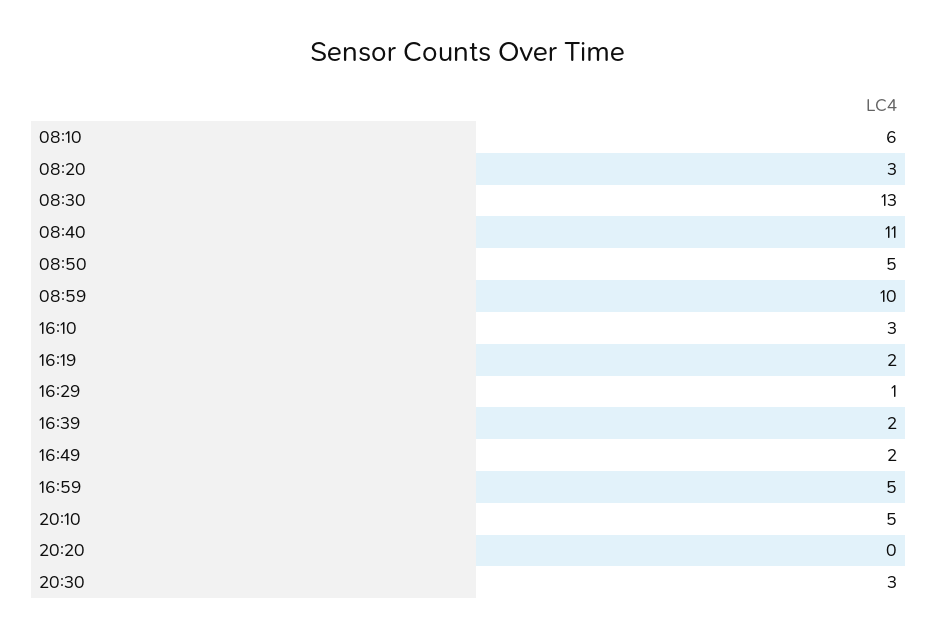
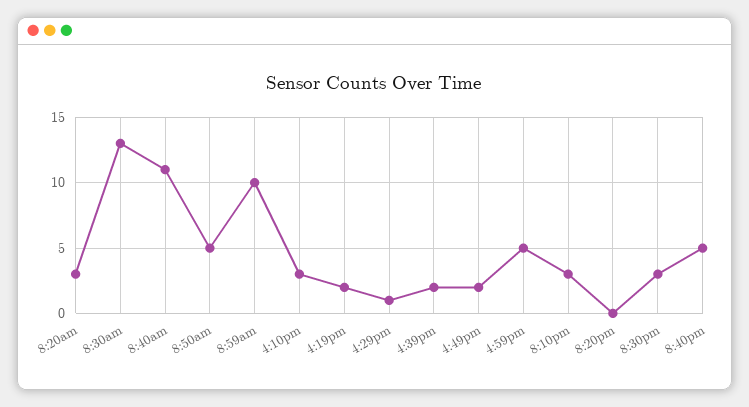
08:10: 6 -> none
20:10: 5 -> 3
8:40pm: none -> 5

